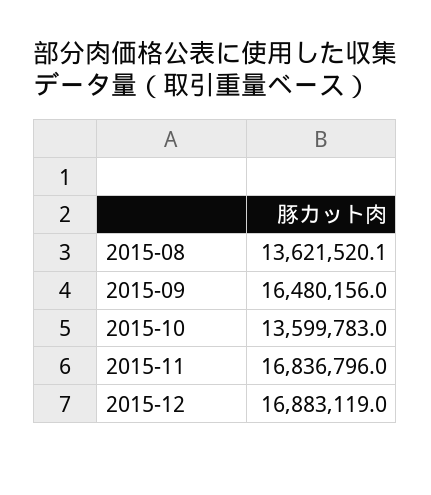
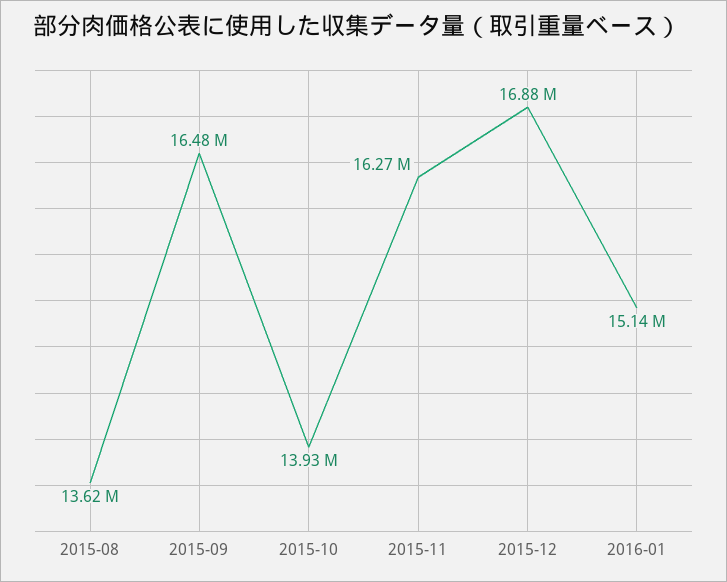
2015-10: 13599783 -> 13930000
2015-11: 16836796 -> 16270000
2016-01: none -> 15140000

